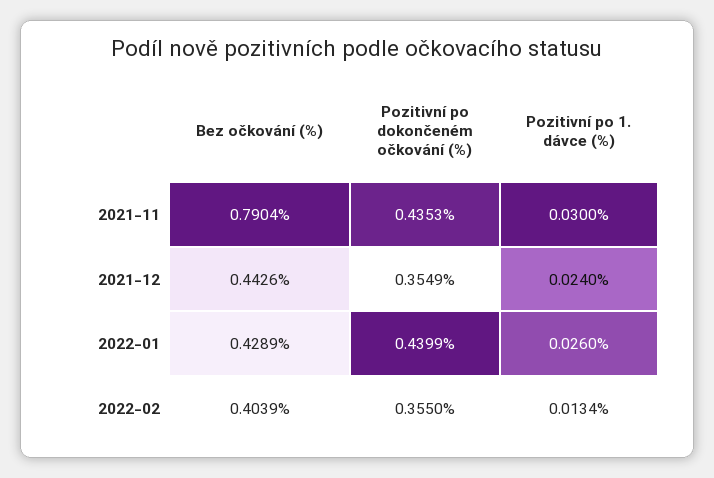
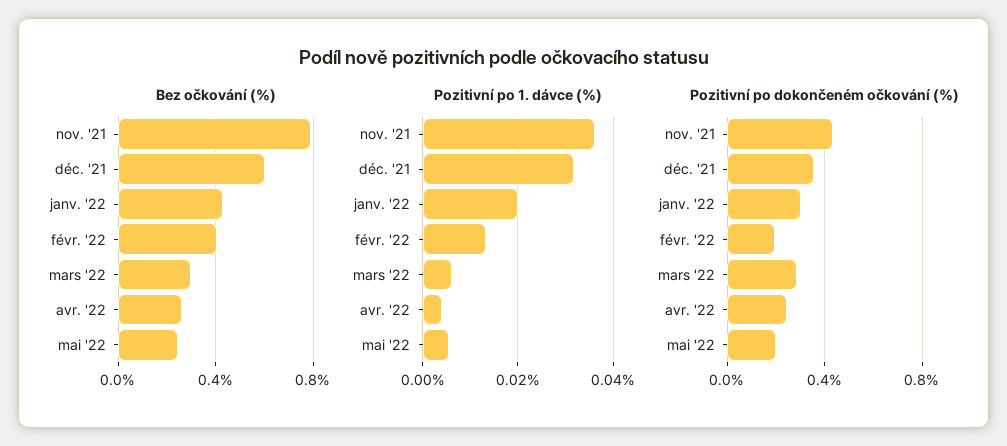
Pozitivní po 1. dávce (%), 2021-11: 0.03 -> 0.036
Bez očkování (%), 2021-12: 0.4426 -> 0.6
Pozitivní po 1. dávce (%), 2021-12: 0.024 -> 0.032
Pozitivní po dokončeném očkování (%), 2022-01: 0.4399 -> 0.3
Pozitivní po 1. dávce (%), 2022-01: 0.026 -> 0.02
Pozitivní po dokončeném očkování (%), 2022-02: 0.355 -> 0.2
Bez očkování (%), mars '22: none -> 0.3
Bez očkování (%), avr. '22: none -> 0.25
Bez očkování (%), mai '22: none -> 0.25
Pozitivní po 1. dávce (%), mars '22: none -> 0.006
Pozitivní po 1. dávce (%), avr. '22: none -> 0.004
Pozitivní po 1. dávce (%), mai '22: none -> 0.006
Pozitivní po dokončeném očkování (%), mars '22: none -> 0.3
Pozitivní po dokončeném očkování (%), avr. '22: none -> 0.25
Pozitivní po dokončeném očkování (%), mai '22: none -> 0.2

